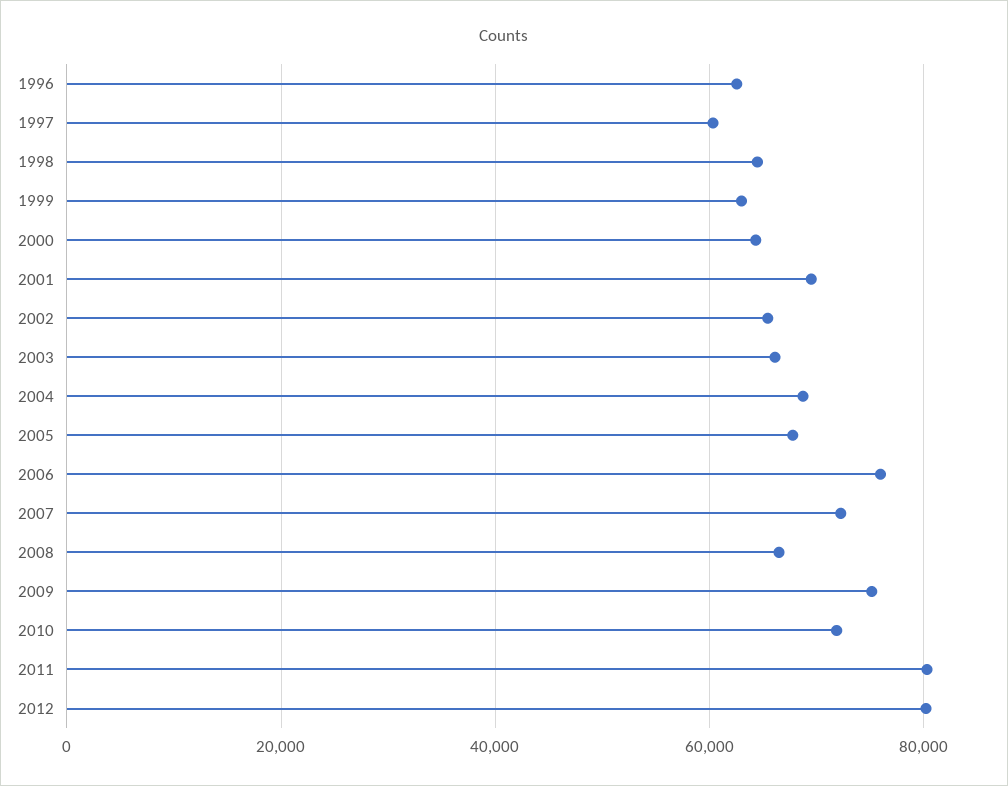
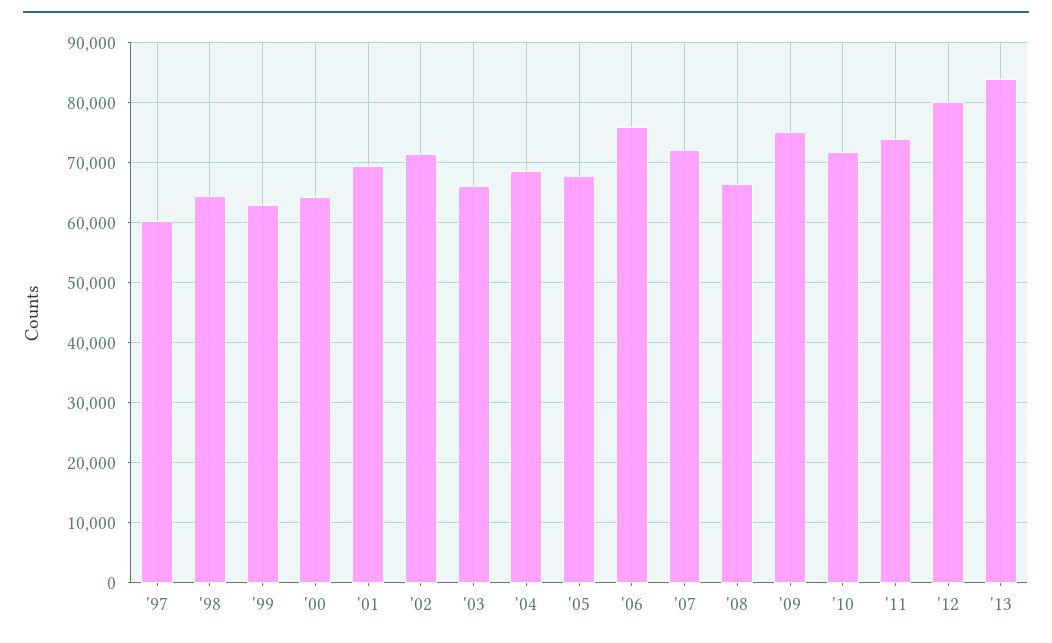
1996: 62000 -> none
2002: 66000 -> 72000
2011: 80000 -> 74000
'13: none -> 84000

